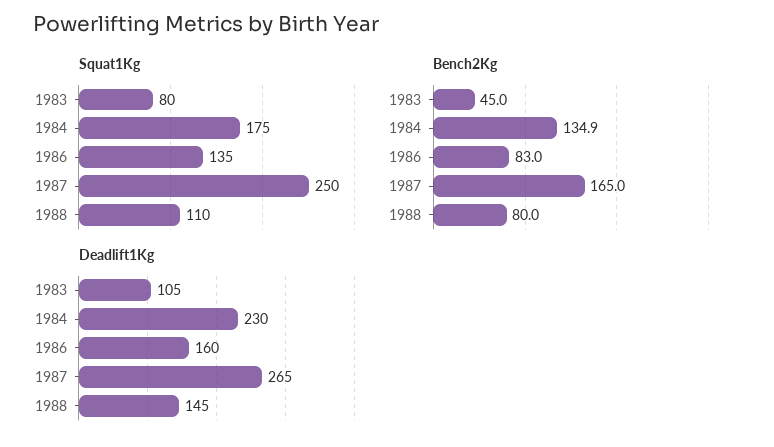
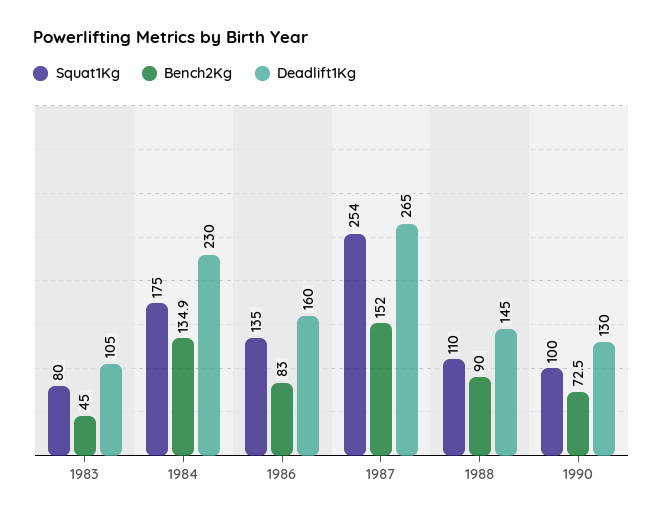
Squat1Kg, 1987: 250 -> 254
Bench2Kg, 1987: 165 -> 152
Bench2Kg, 1988: 80 -> 90
Squat1Kg, 1990: none -> 100
Bench2Kg, 1990: none -> 72.5
Deadlift1Kg, 1990: none -> 130

